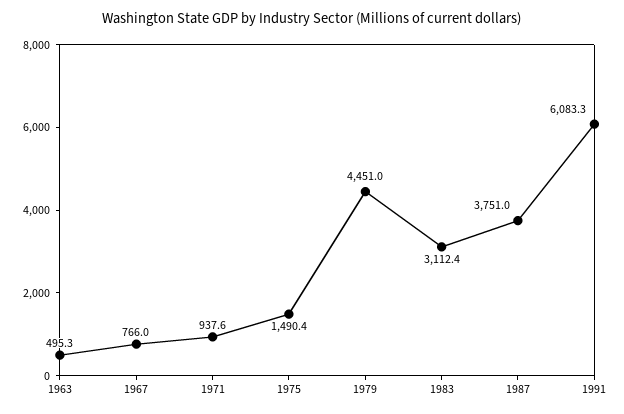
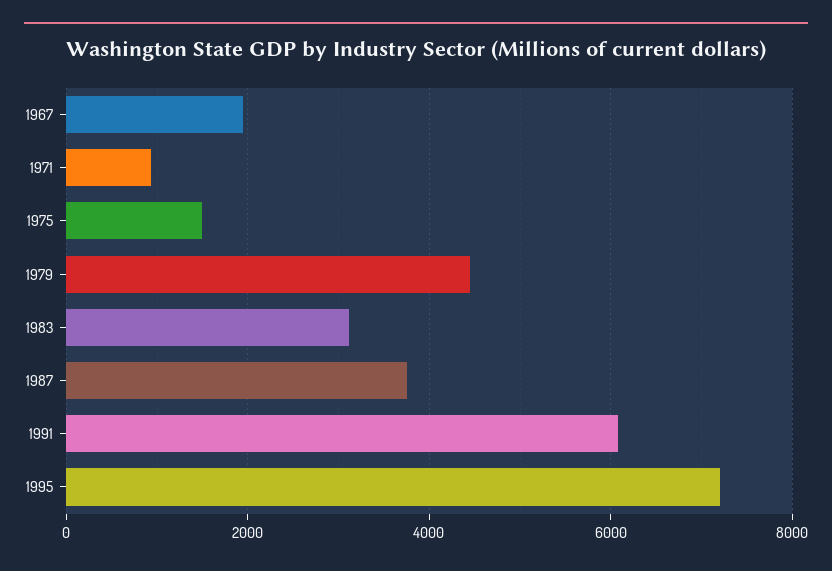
1963: 495.3 -> none
1967: 766 -> 2000
1995: none -> 7200

